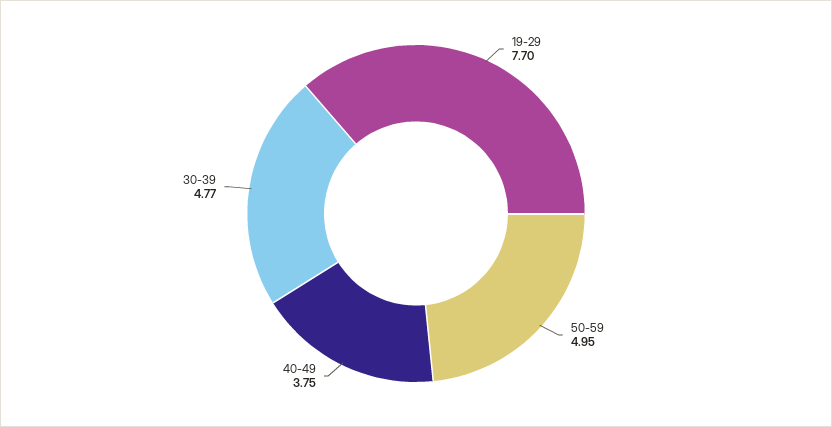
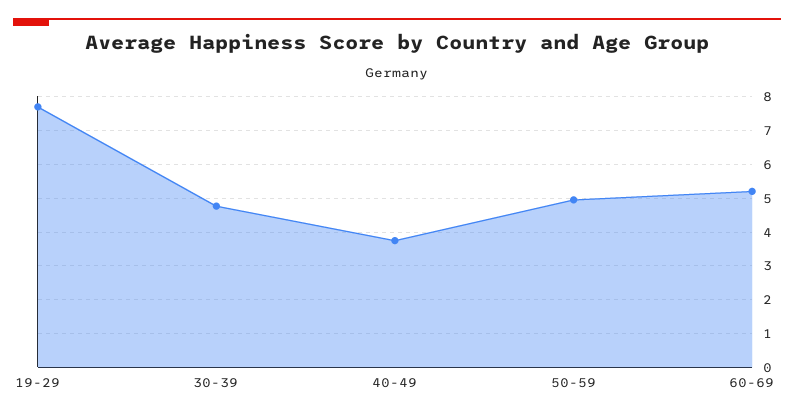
60-69: none -> 5.2

